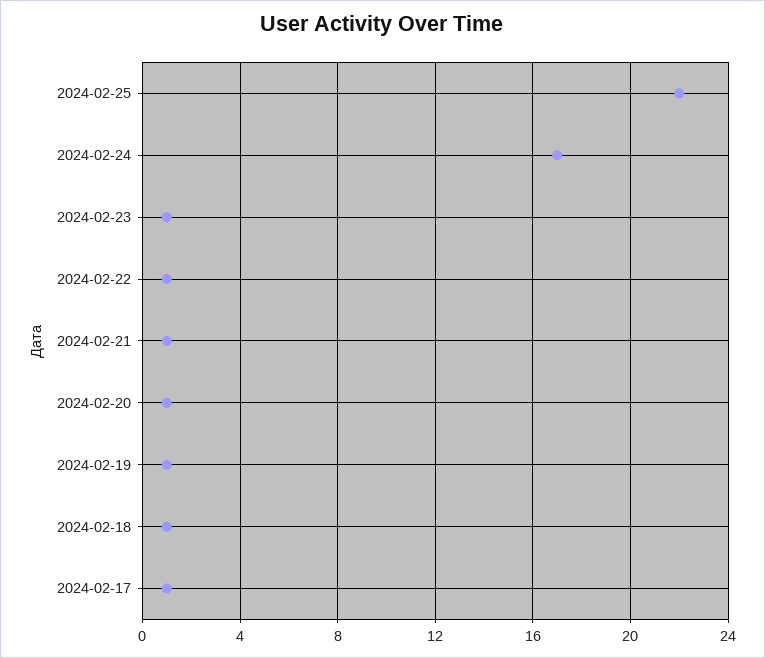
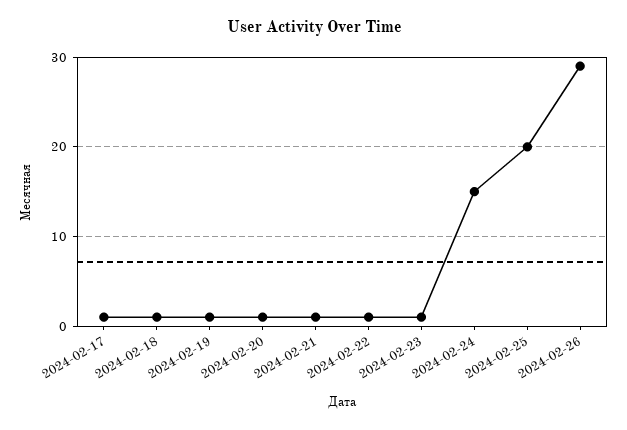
2024-02-25: 22 -> 20
2024-02-24: 17 -> 15
2024-02-26: none -> 29

